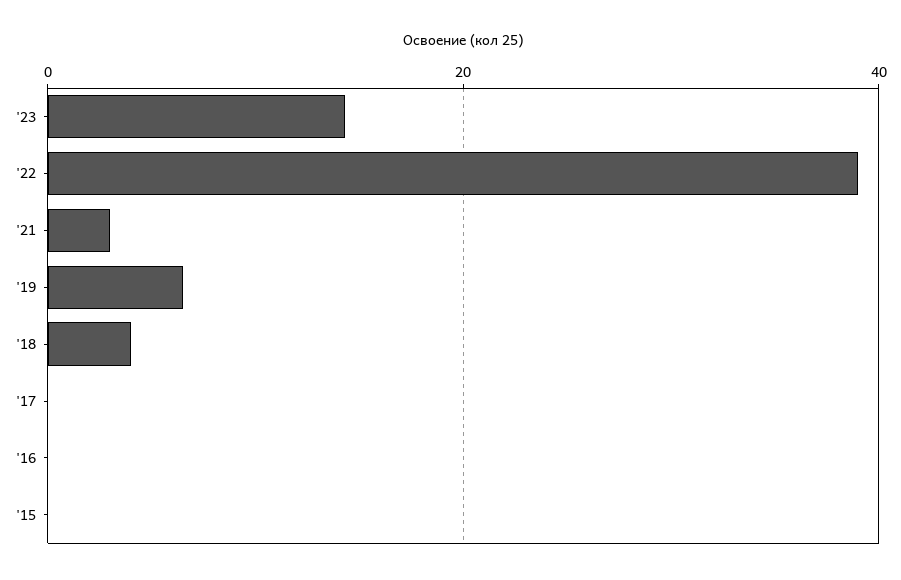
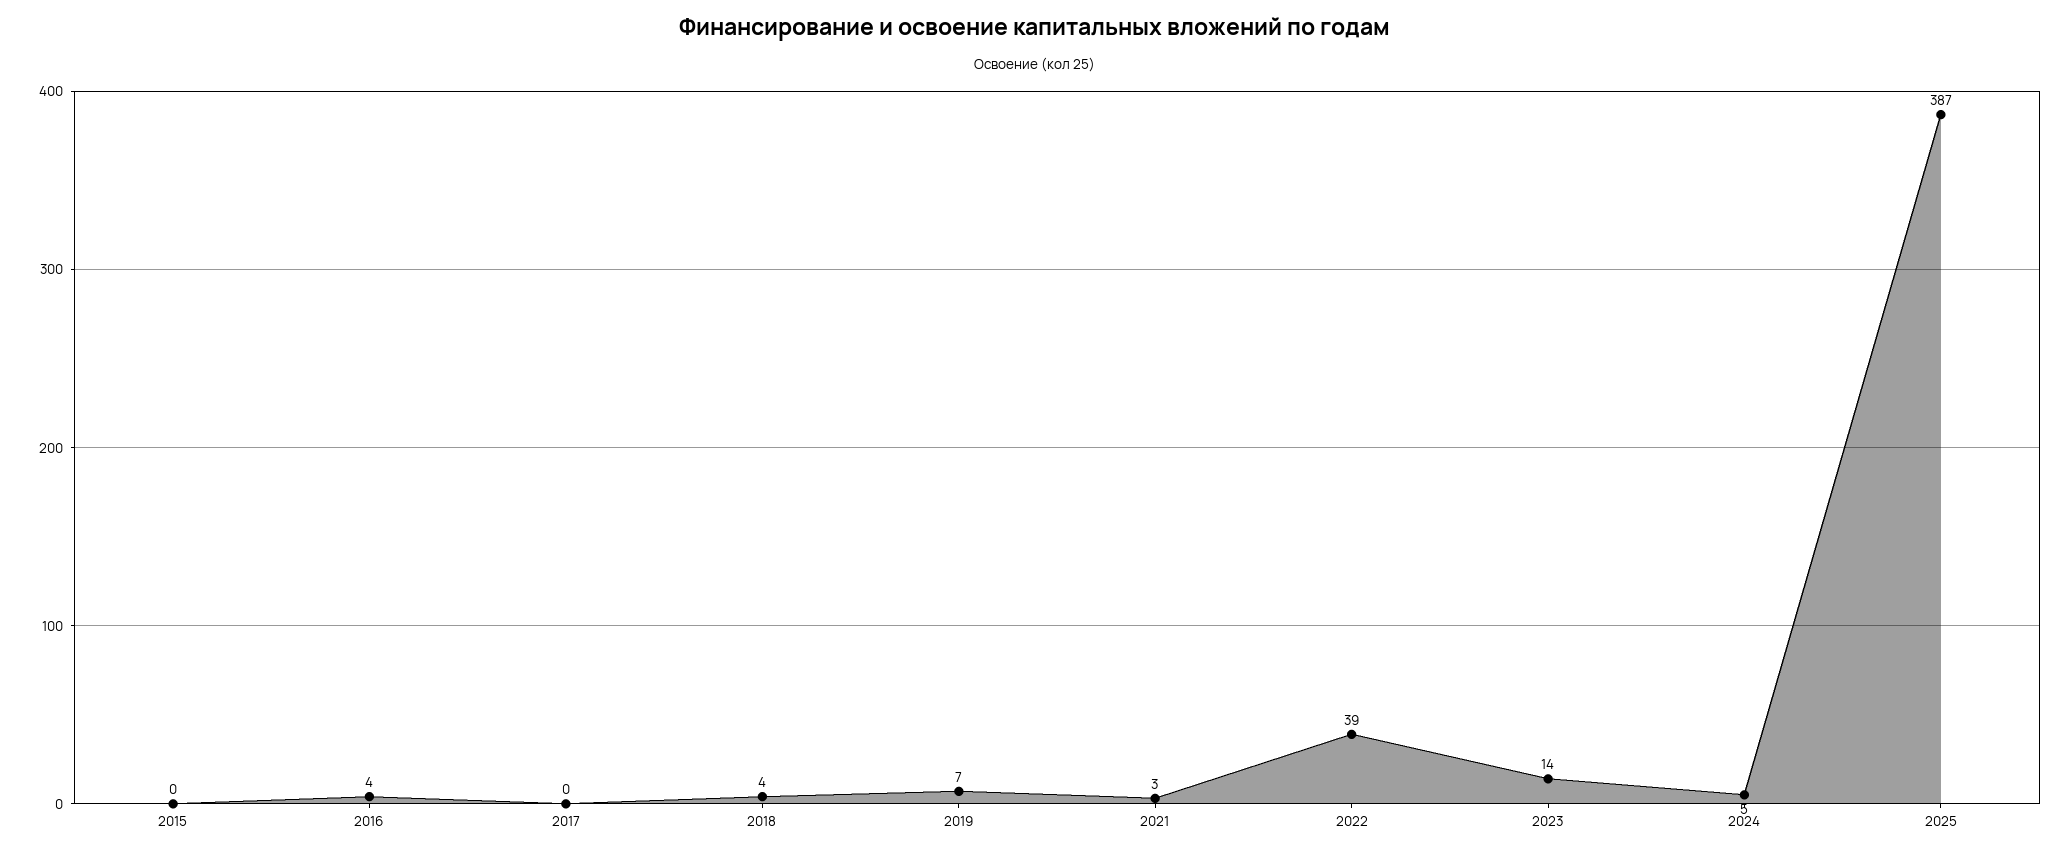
'16: 0 -> 4
2024: none -> 5
2025: none -> 387

